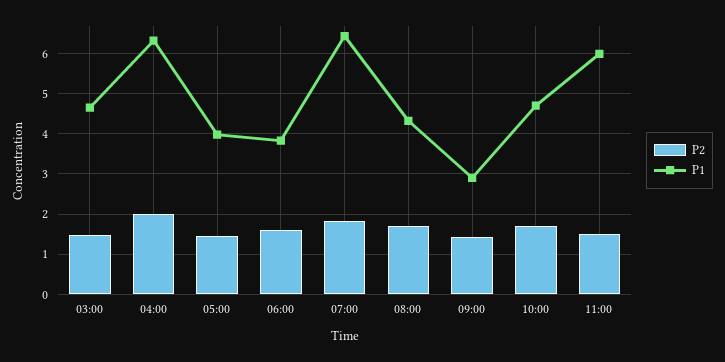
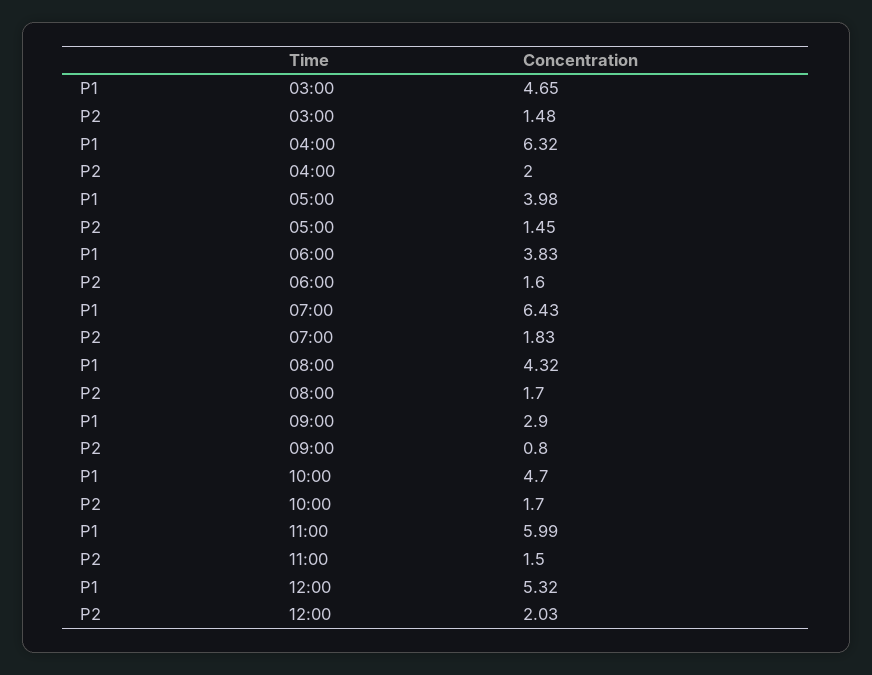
P2, 09:00: 1.4 -> 0.8
P1, 12:00: none -> 5.32
P2, 12:00: none -> 2.03

